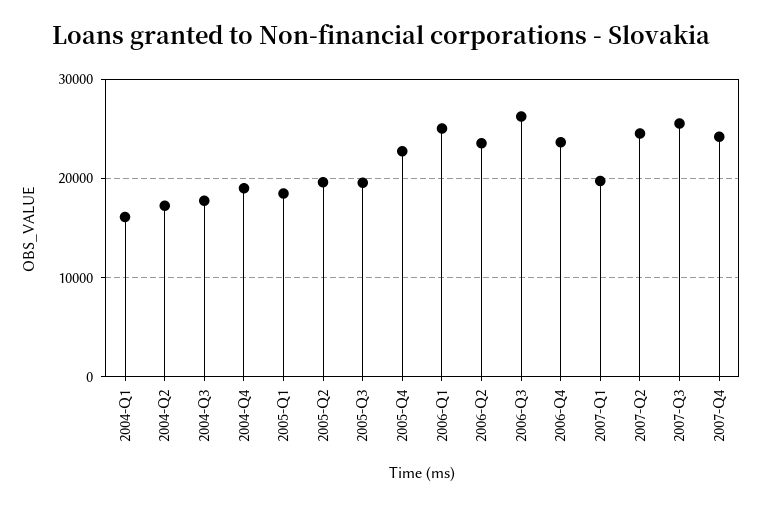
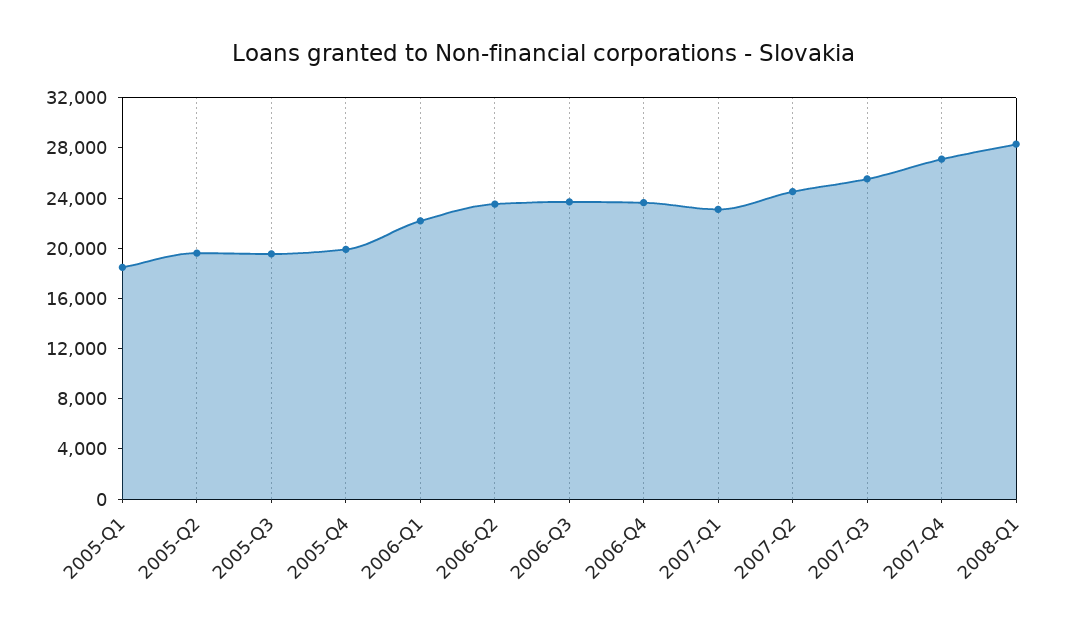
2004-Q1: 16000 -> none
2004-Q2: 17000 -> none
2004-Q3: 18000 -> none
2004-Q4: 19000 -> none
2005-Q4: 23000 -> 20000
2006-Q1: 25000 -> 22000
2006-Q3: 26000 -> 24000
2007-Q1: 20000 -> 23000
2007-Q4: 24000 -> 27000
2008-Q1: none -> 28000

